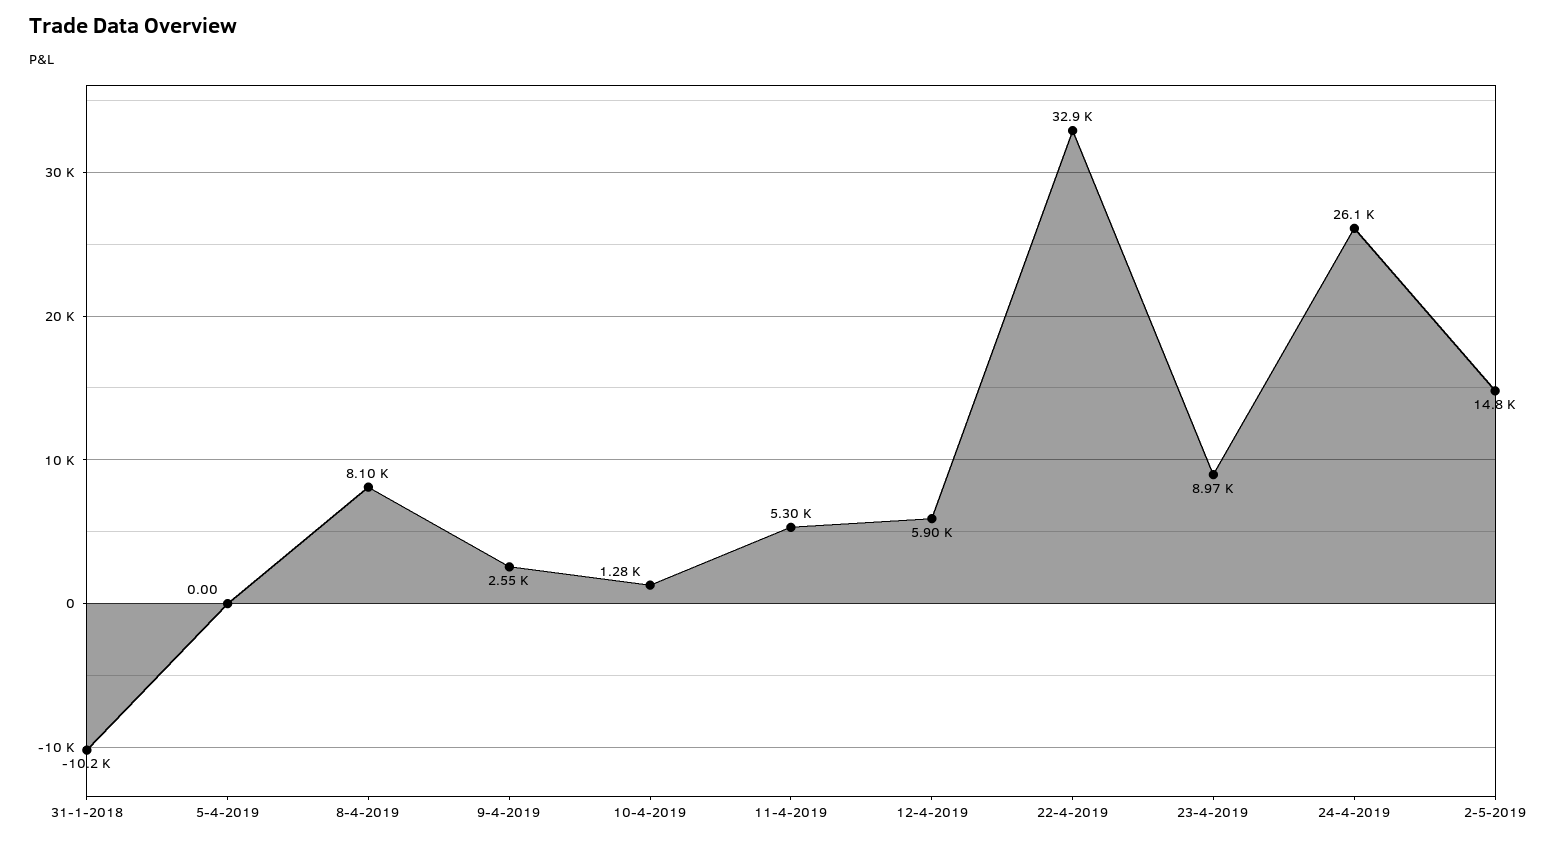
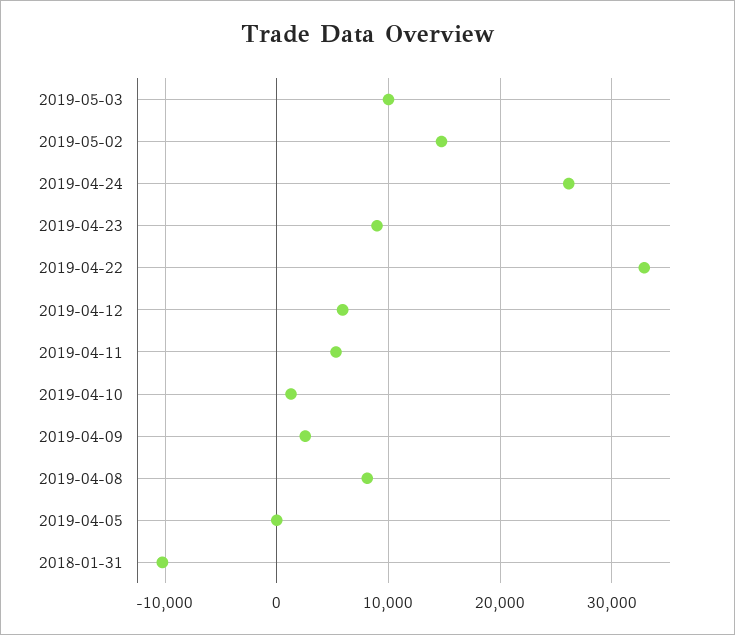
2019-05-03: none -> 10000

